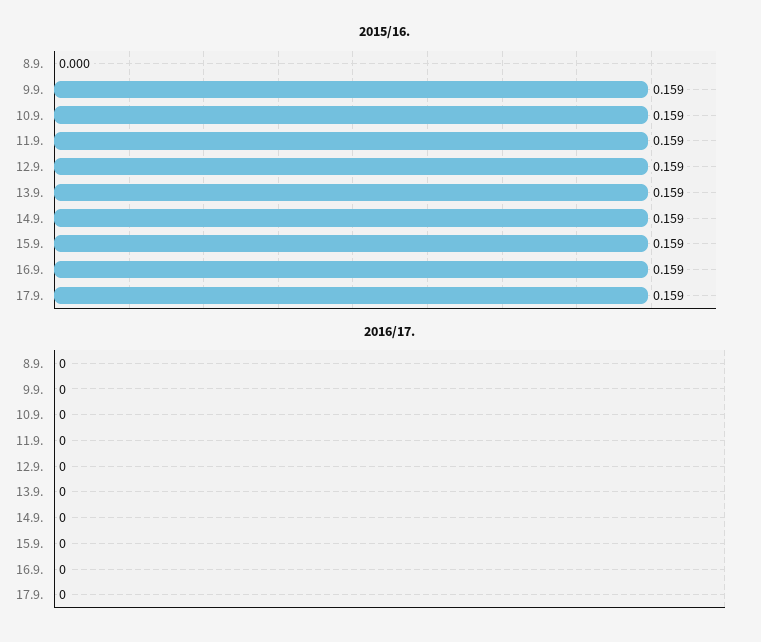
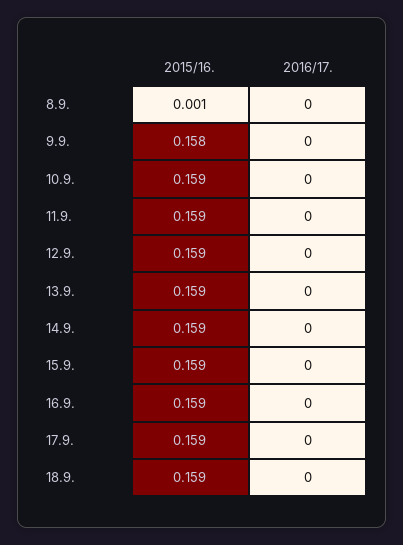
2015/16., 8.9.: 0 -> 0.001
2015/16., 9.9.: 0.159 -> 0.158
2015/16., 18.9.: none -> 0.159
2016/17., 18.9.: none -> 0

